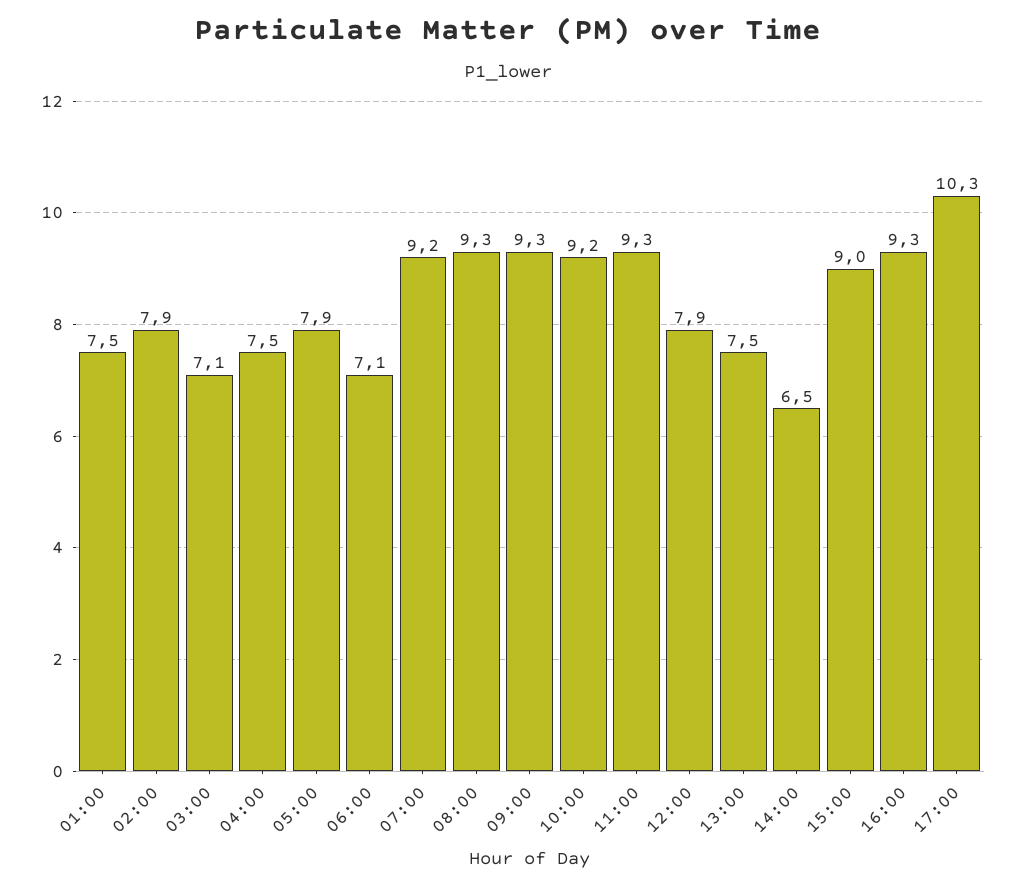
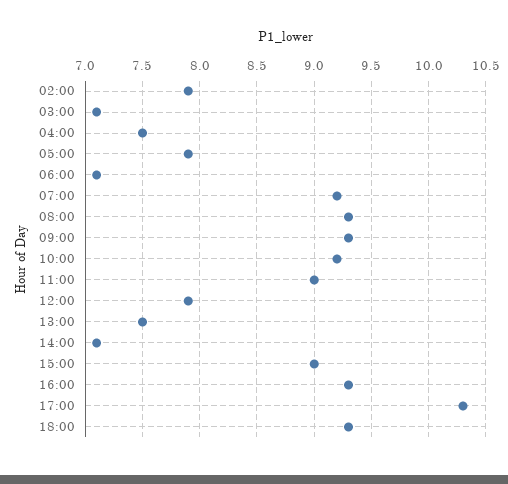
01:00: 7.5 -> none
11:00: 9.3 -> 9
14:00: 6.5 -> 7.1
18:00: none -> 9.3

